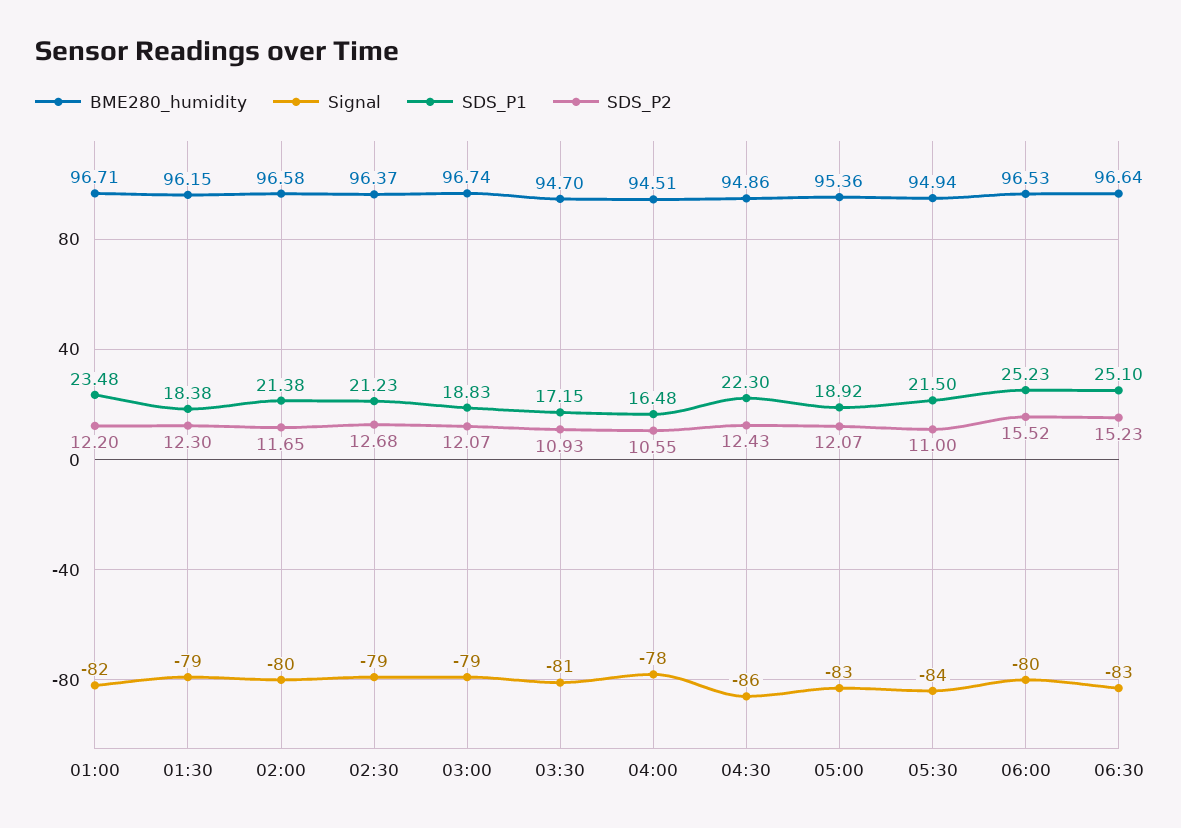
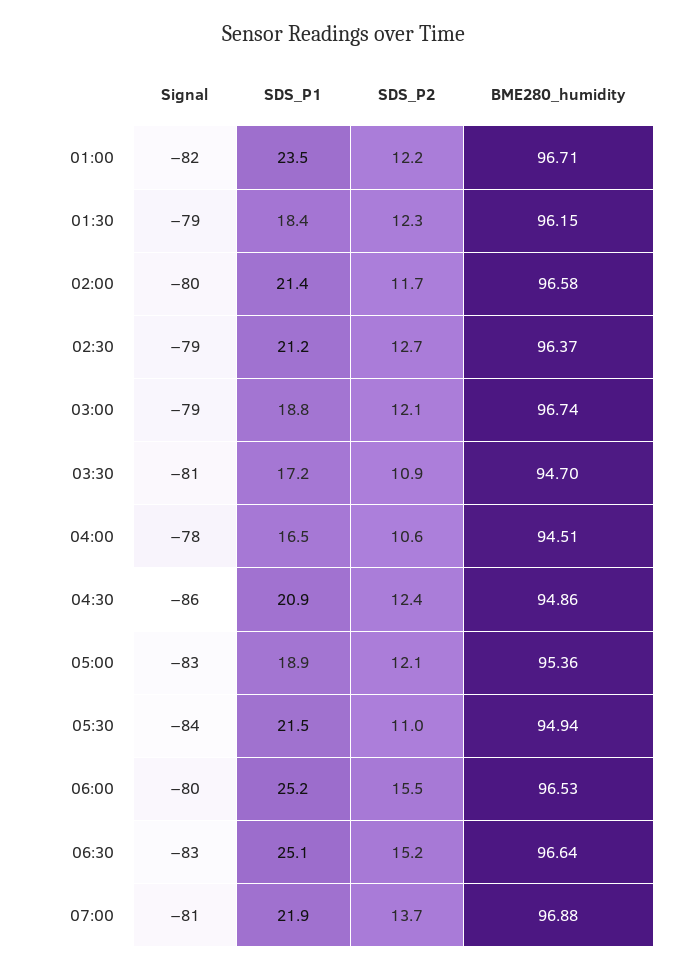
SDS_P1, 04:30: 22.3 -> 20.9
Signal, 07:00: none -> -81
SDS_P1, 07:00: none -> 21.9
SDS_P2, 07:00: none -> 13.7
BME280_humidity, 07:00: none -> 96.88

